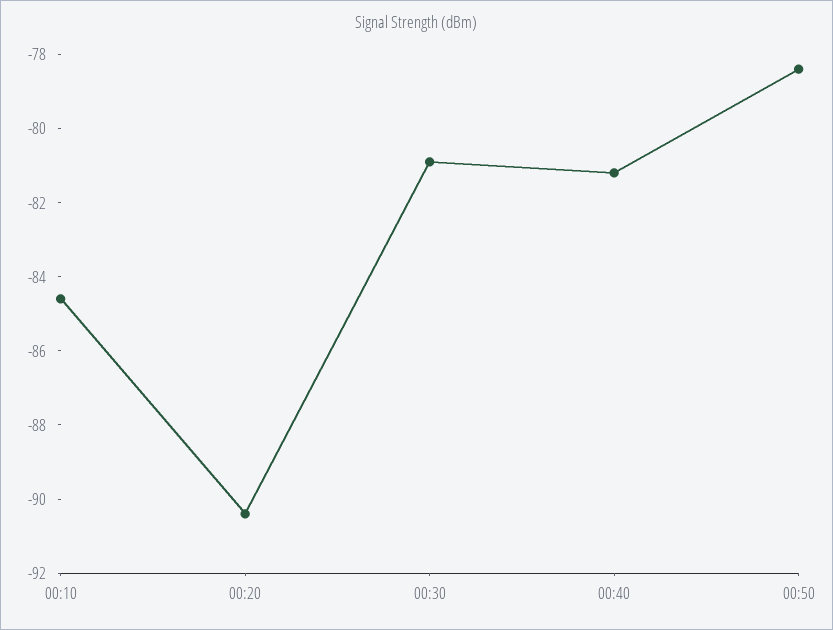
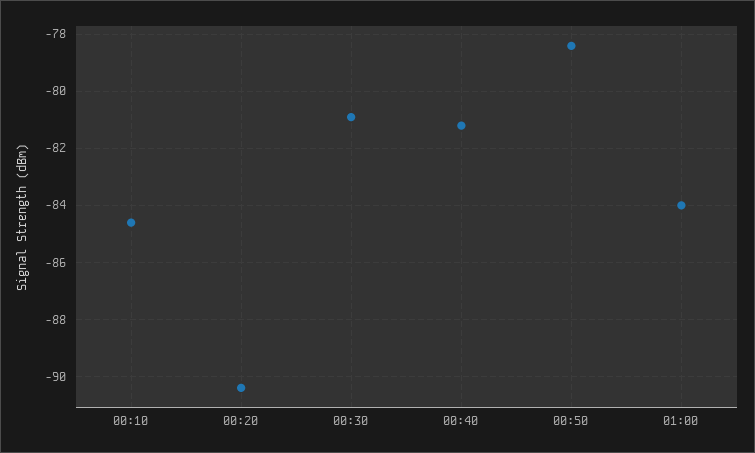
01:00: none -> -84

